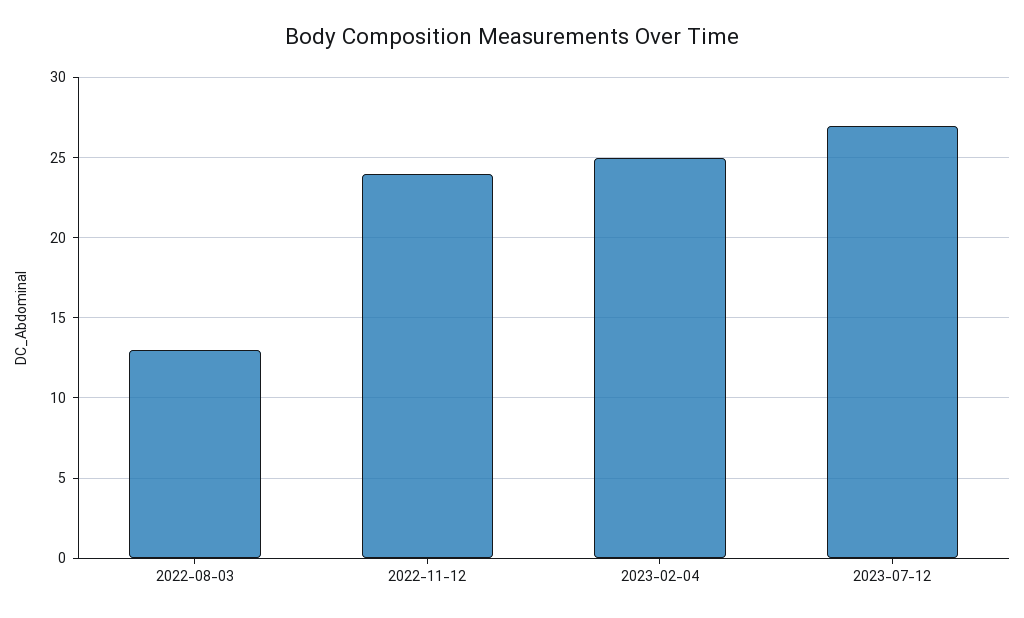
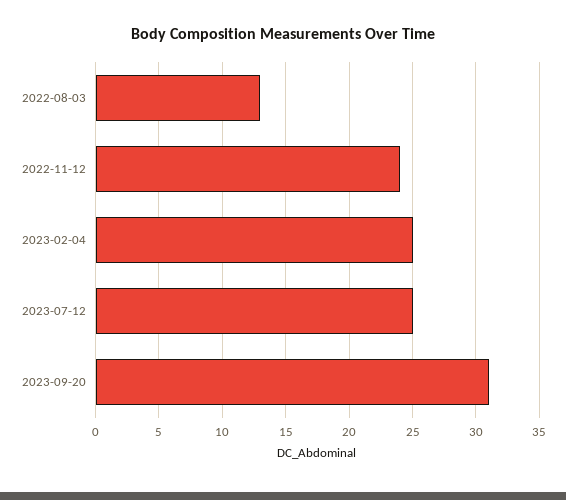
2023-07-12: 27 -> 25
2023-09-20: none -> 31

